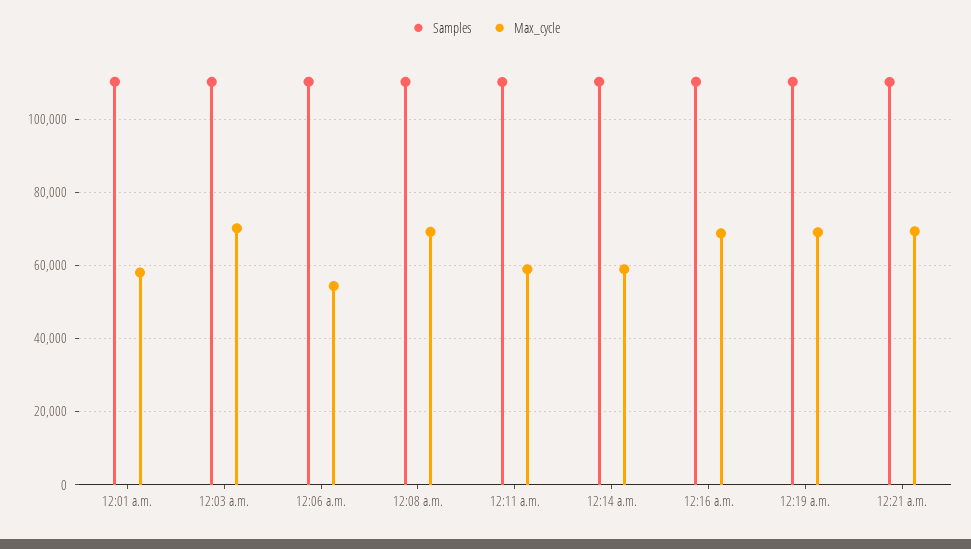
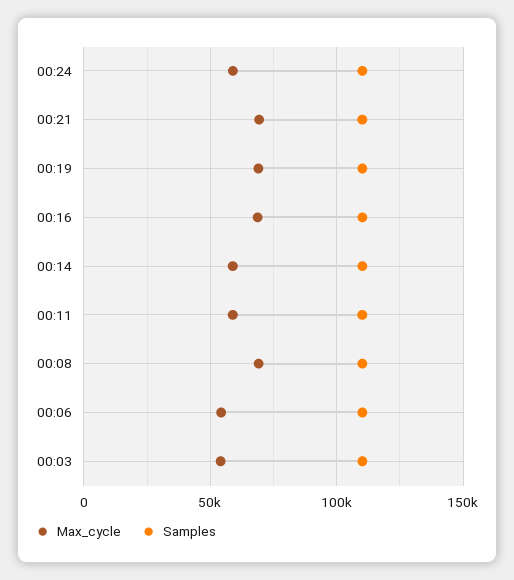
Samples, 12:01 a.m.: 110000 -> none
Max_cycle, 12:01 a.m.: 58000 -> none
Max_cycle, 12:03 a.m.: 70000 -> 55000
Max_cycle, 00:24: none -> 60000
Samples, 00:24: none -> 110000

